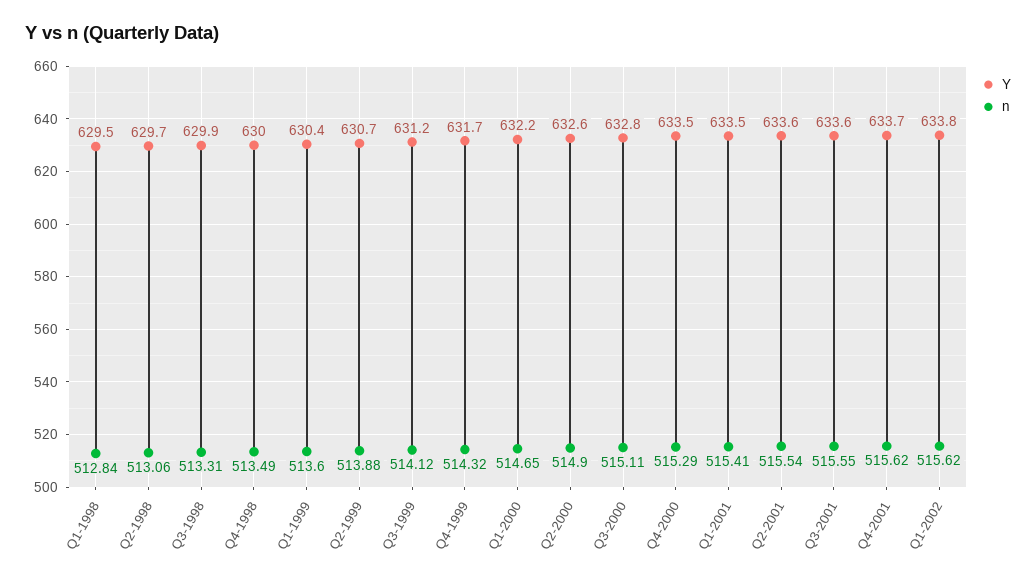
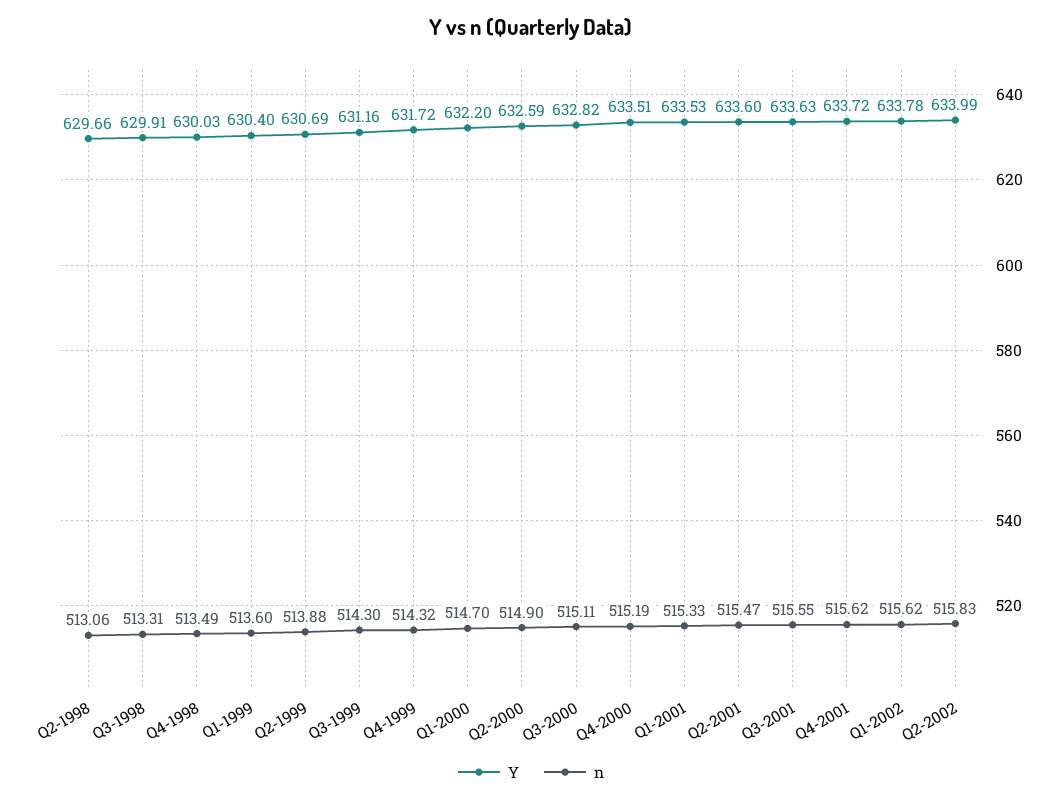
Y, Q1-1998: 629.5 -> none
n, Q1-1998: 512.84 -> none
n, Q3-1999: 514.12 -> 514.3
n, Q1-2000: 514.65 -> 514.7
n, Q4-2000: 515.29 -> 515.19
n, Q1-2001: 515.41 -> 515.33
n, Q2-2001: 515.54 -> 515.47
Y, Q2-2002: none -> 633.99
n, Q2-2002: none -> 515.83

